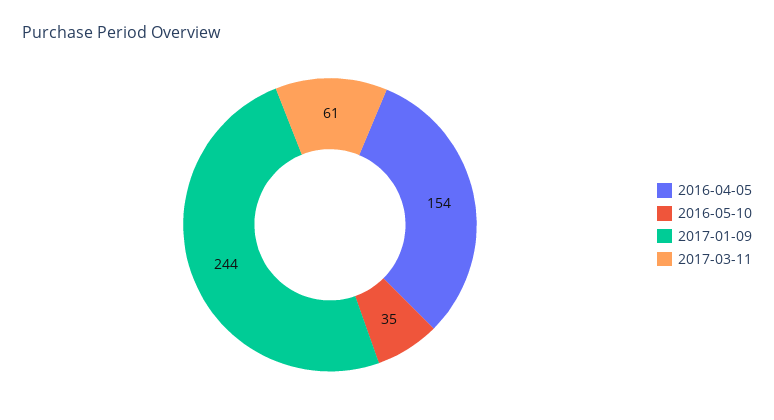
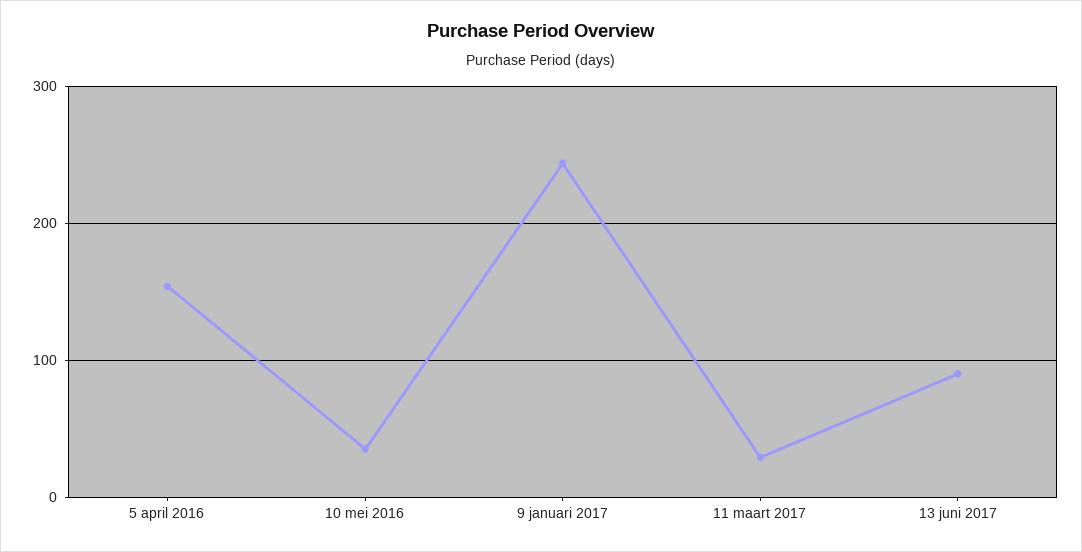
2017-03-11: 61 -> 30
13 juni 2017: none -> 90

